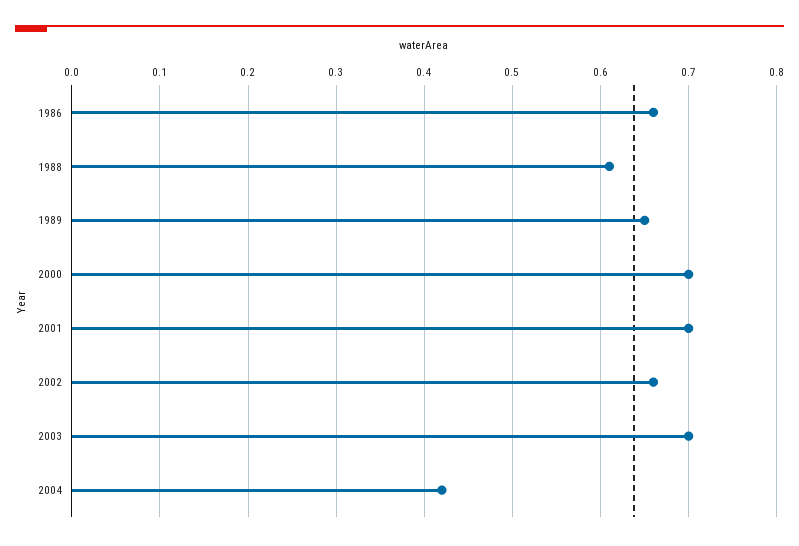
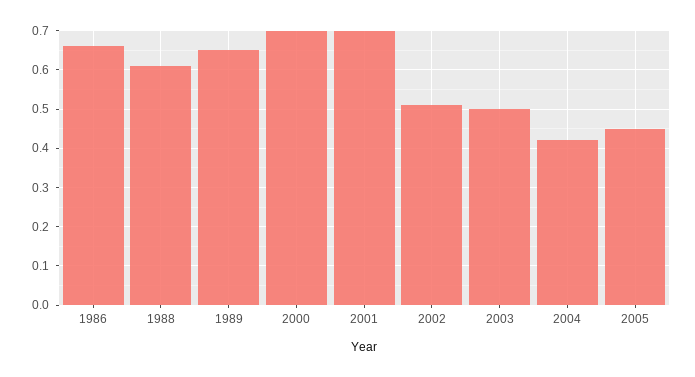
2002: 0.66 -> 0.5
2003: 0.7 -> 0.5
2005: none -> 0.45

